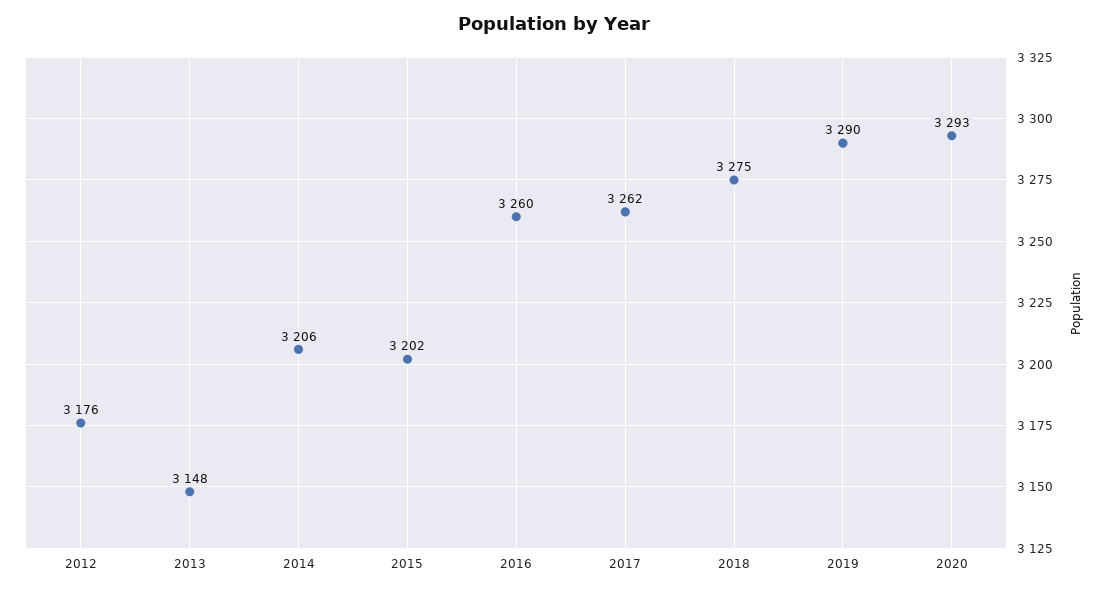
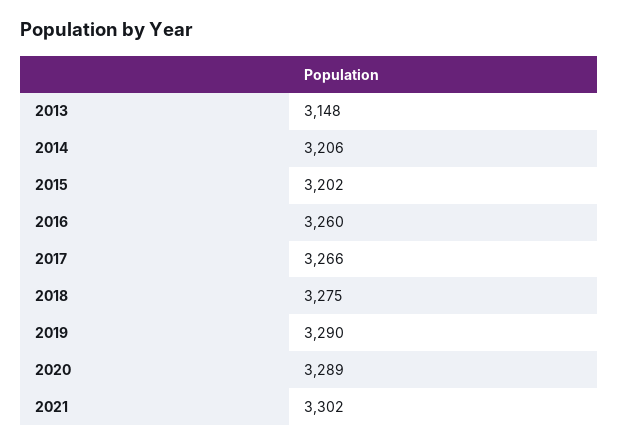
2012: 3176 -> none
2017: 3262 -> 3266
2020: 3293 -> 3289
2021: none -> 3302

